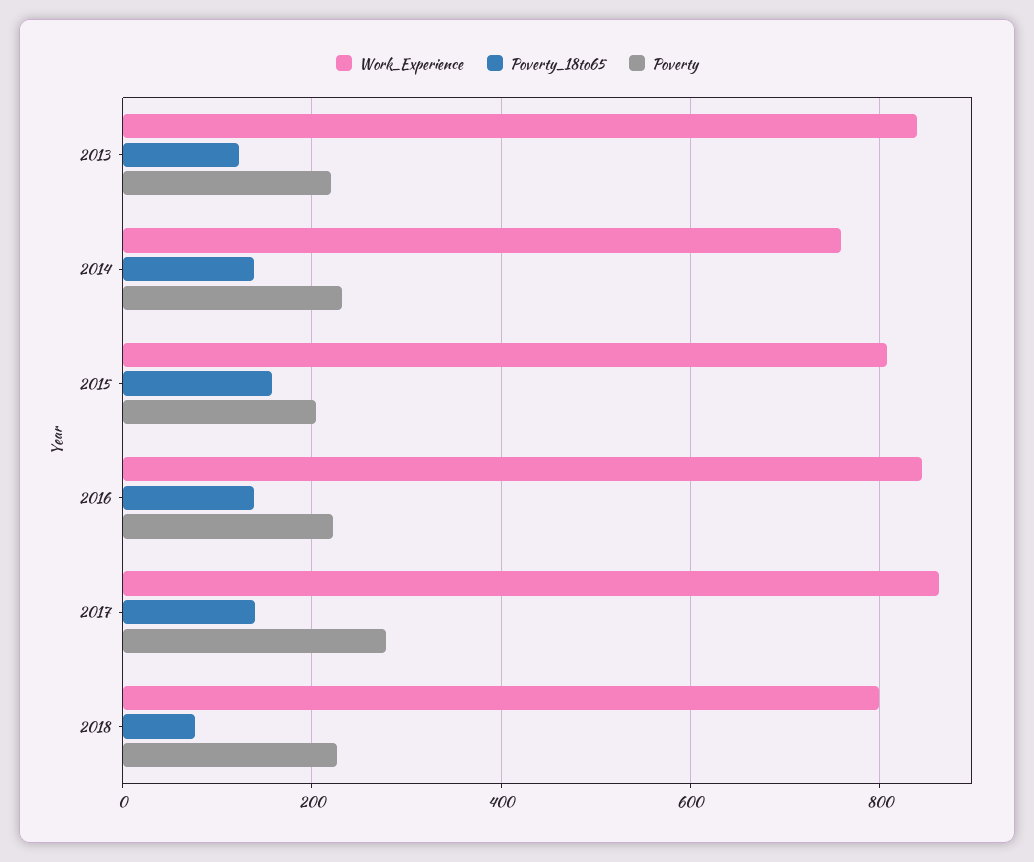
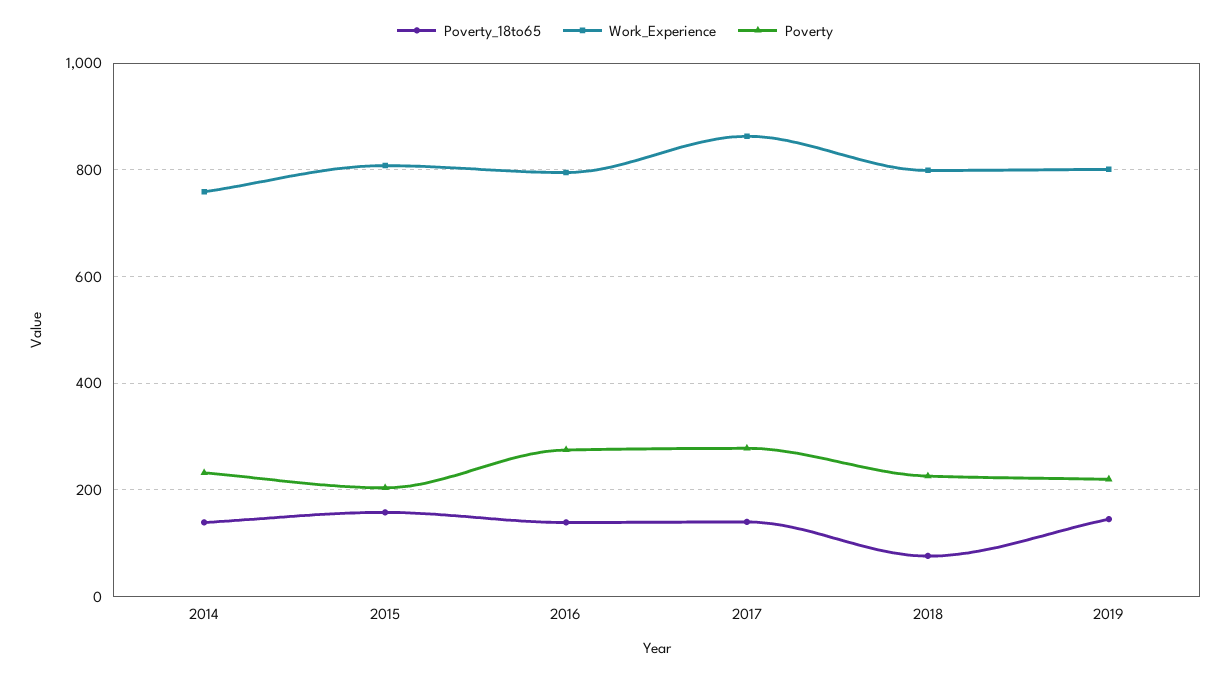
Work_Experience, 2013: 840 -> none
Poverty_18to65, 2013: 120 -> none
Poverty, 2013: 220 -> none
Work_Experience, 2016: 840 -> 800
Poverty, 2016: 220 -> 280
Poverty_18to65, 2019: none -> 140
Work_Experience, 2019: none -> 800
Poverty, 2019: none -> 220

